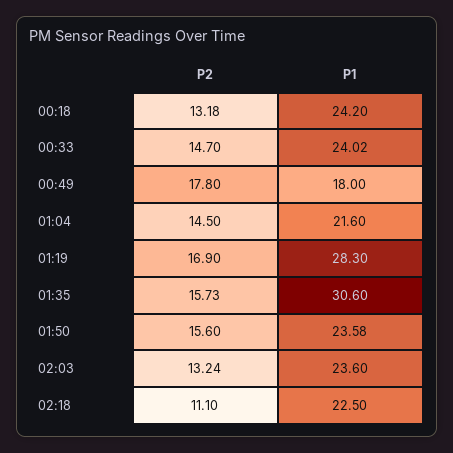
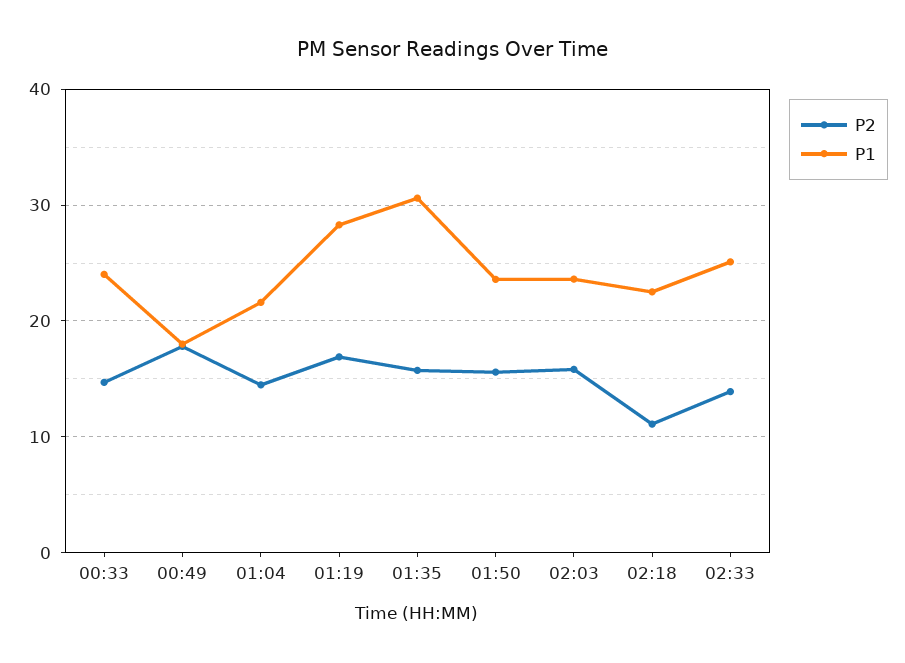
P2, 00:18: 13.18 -> none
P1, 00:18: 24.2 -> none
P2, 02:03: 13.24 -> 16
P2, 02:33: none -> 14
P1, 02:33: none -> 25

